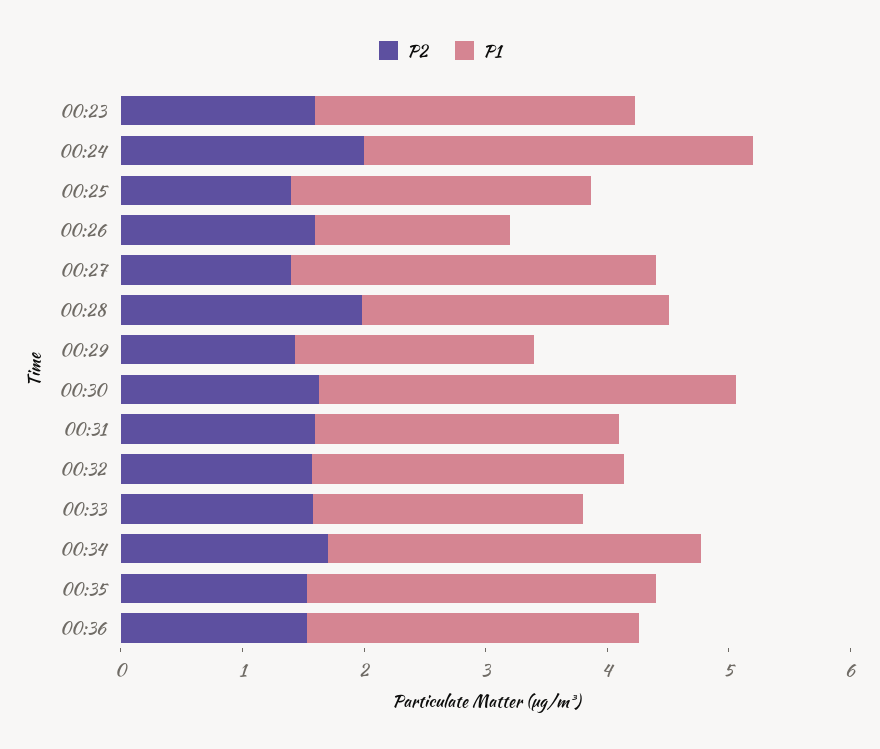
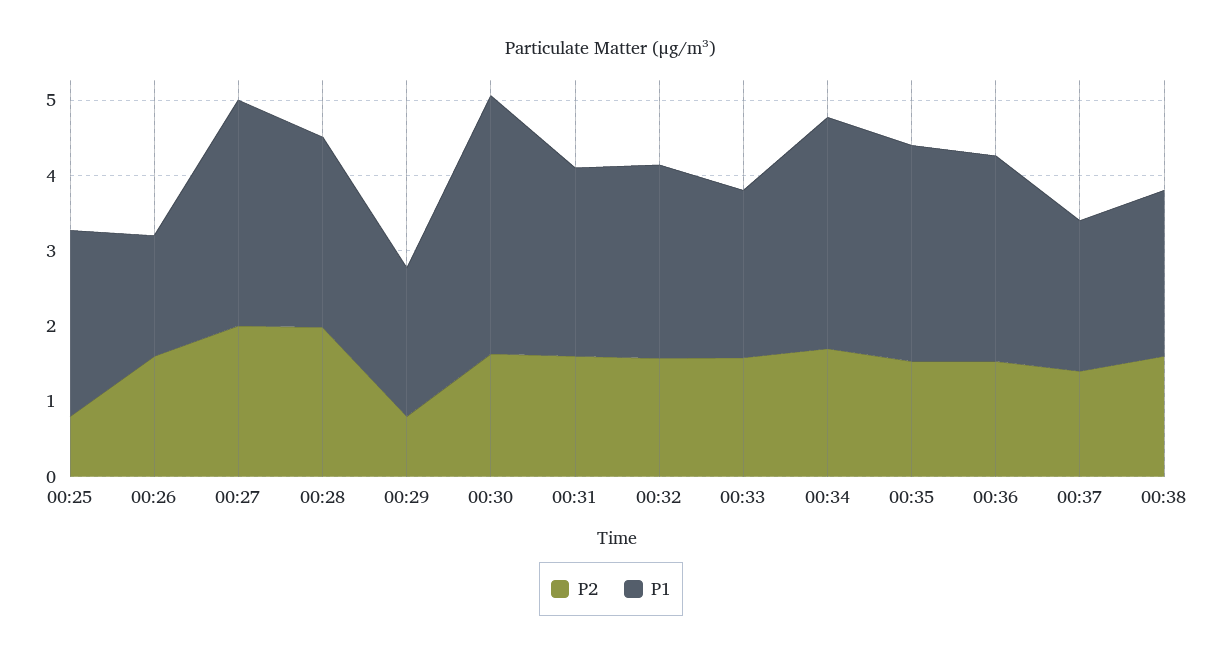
P2, 00:23: 1.6 -> none
P1, 00:23: 2.6 -> none
P2, 00:24: 2 -> none
P1, 00:24: 3.2 -> none
P2, 00:25: 1.4 -> 0.8
P2, 00:27: 1.4 -> 2
P2, 00:29: 1.4 -> 0.8
P2, 00:37: none -> 1.4
P1, 00:37: none -> 2
P2, 00:38: none -> 1.6
P1, 00:38: none -> 2.2

